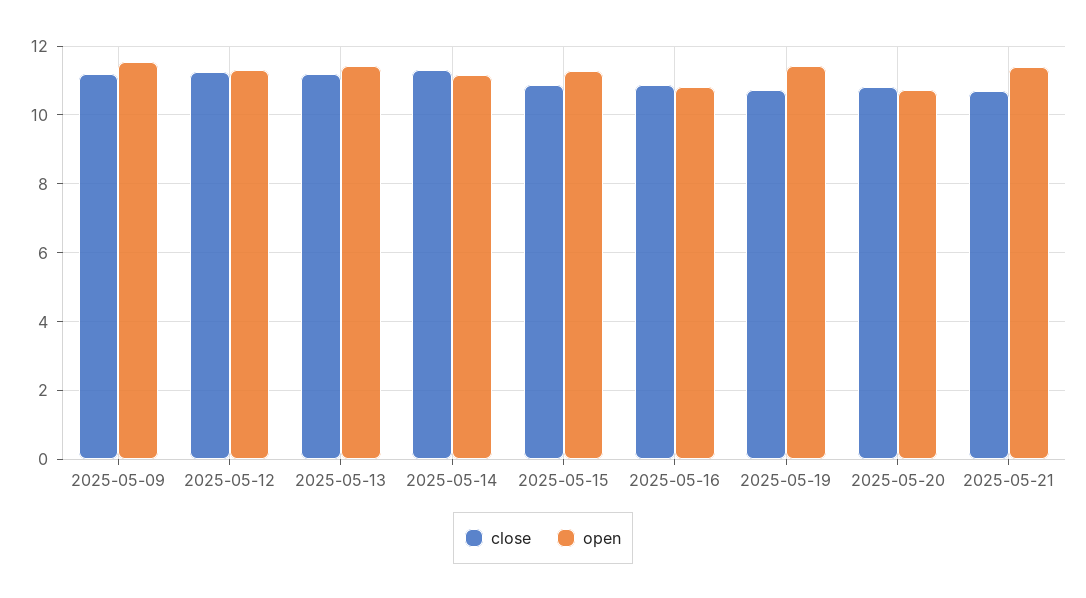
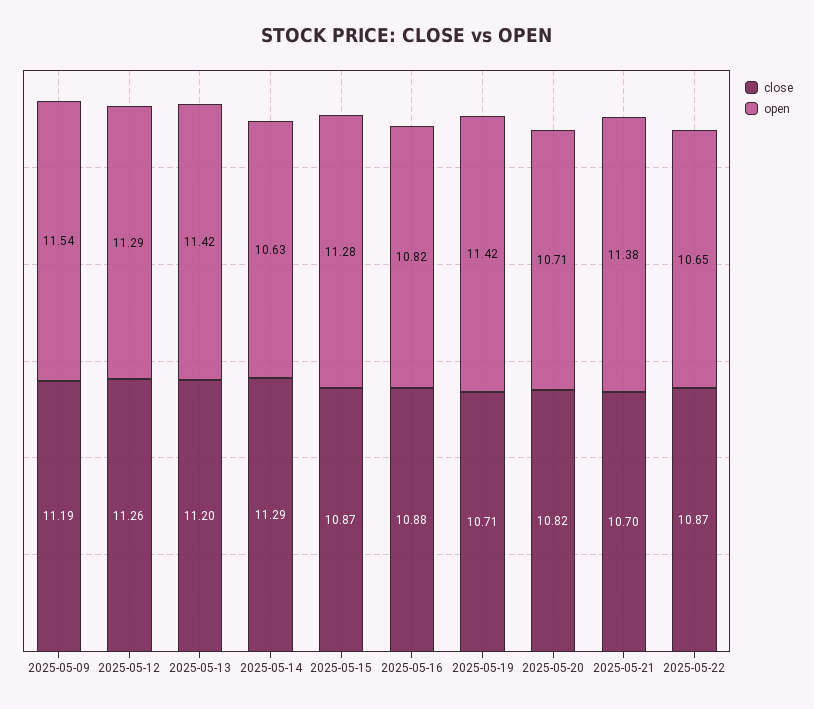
open, 2025-05-14: 11.2 -> 10.63
close, 2025-05-22: none -> 10.87
open, 2025-05-22: none -> 10.65

